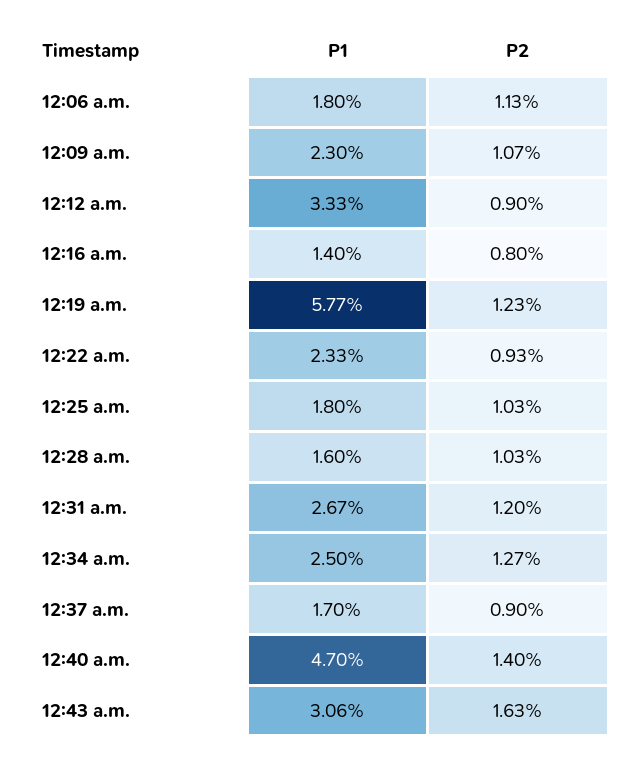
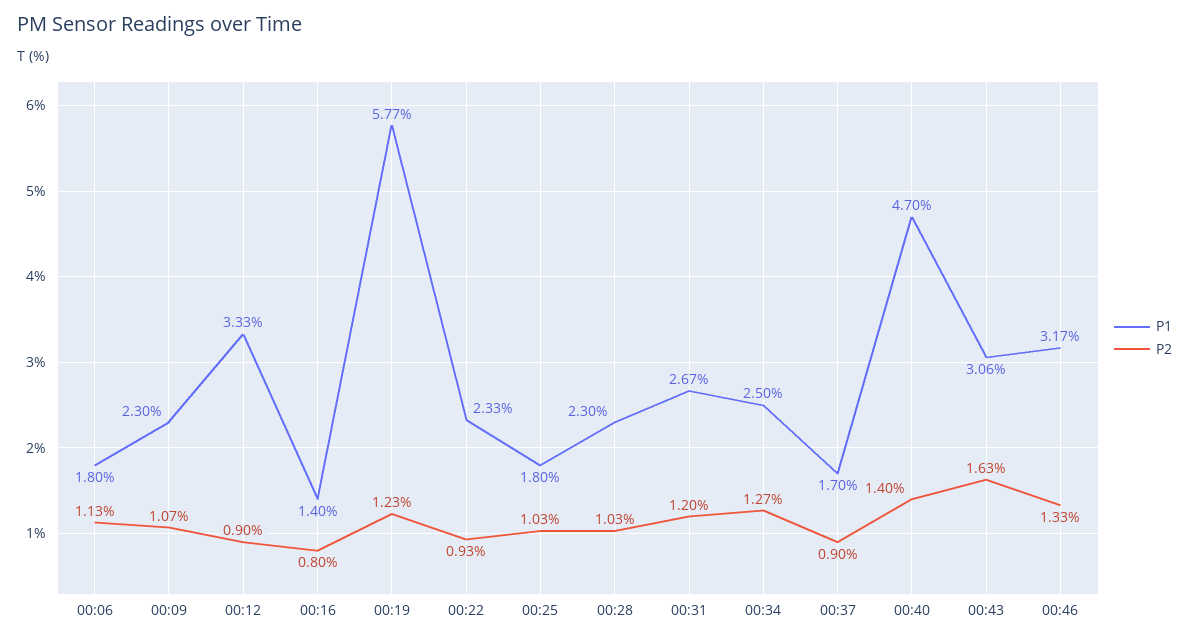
P1, 12:28 a.m.: 1.6 -> 2.3
P1, 00:46: none -> 3.17
P2, 00:46: none -> 1.33

